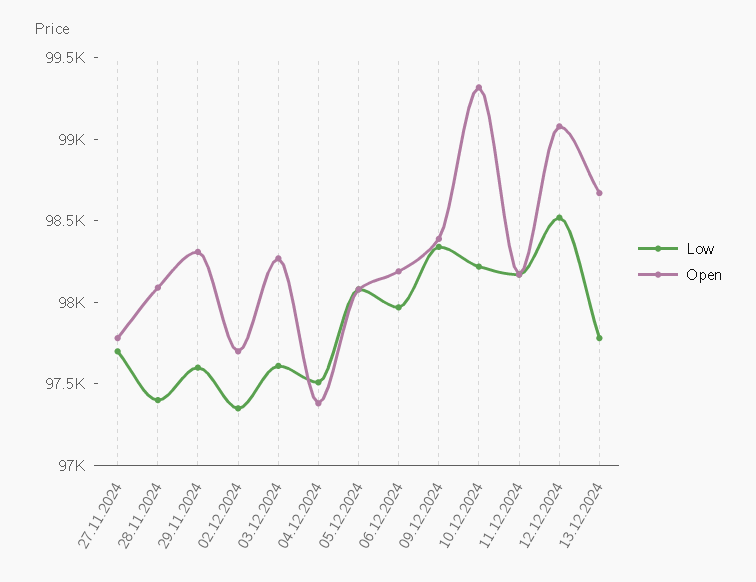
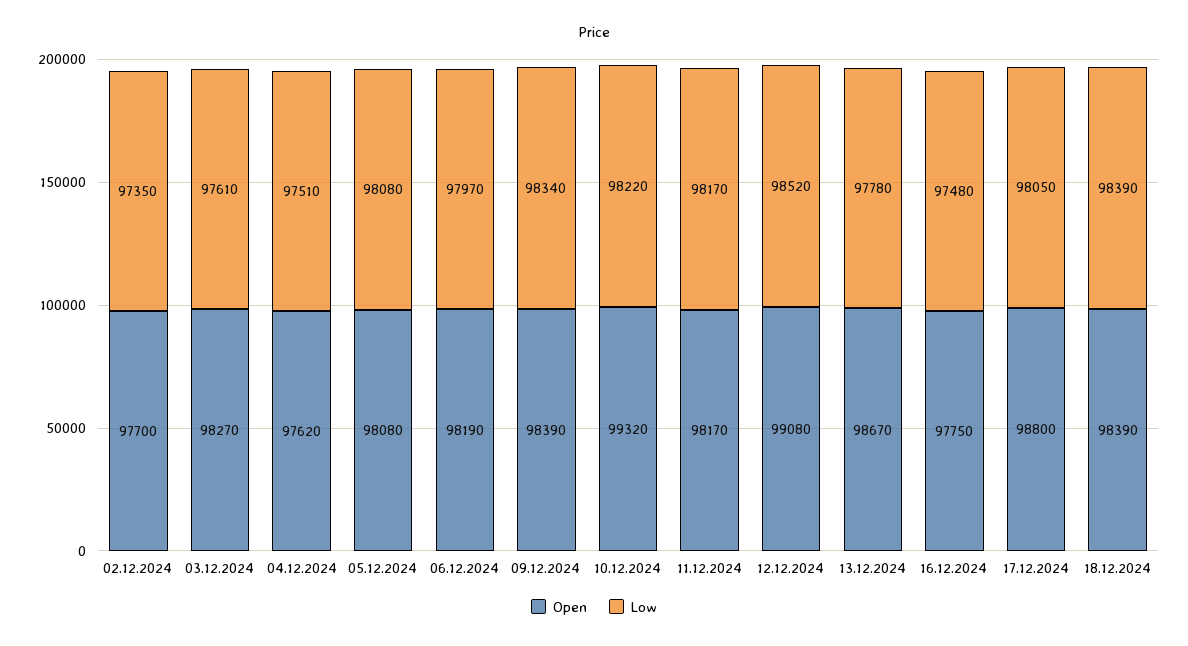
Low, 27.11.2024: 97700 -> none
Open, 27.11.2024: 97800 -> none
Low, 28.11.2024: 97400 -> none
Open, 28.11.2024: 98100 -> none
Low, 29.11.2024: 97600 -> none
Open, 29.11.2024: 98300 -> none
Open, 04.12.2024: 97400 -> 97620
Open, 16.12.2024: none -> 97750
Low, 16.12.2024: none -> 97480
Open, 17.12.2024: none -> 98800
Low, 17.12.2024: none -> 98050
Open, 18.12.2024: none -> 98390
Low, 18.12.2024: none -> 98390

